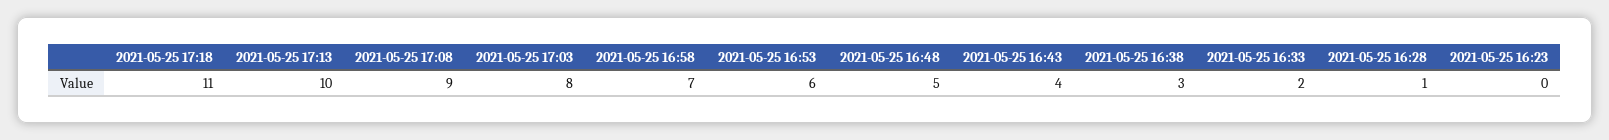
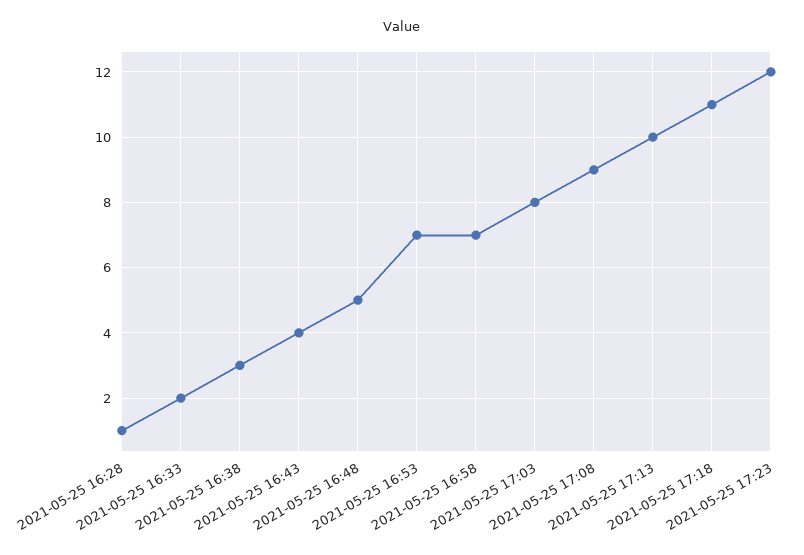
2021-05-25 16:53: 6 -> 7
2021-05-25 16:23: 0 -> none
2021-05-25 17:23: none -> 12

